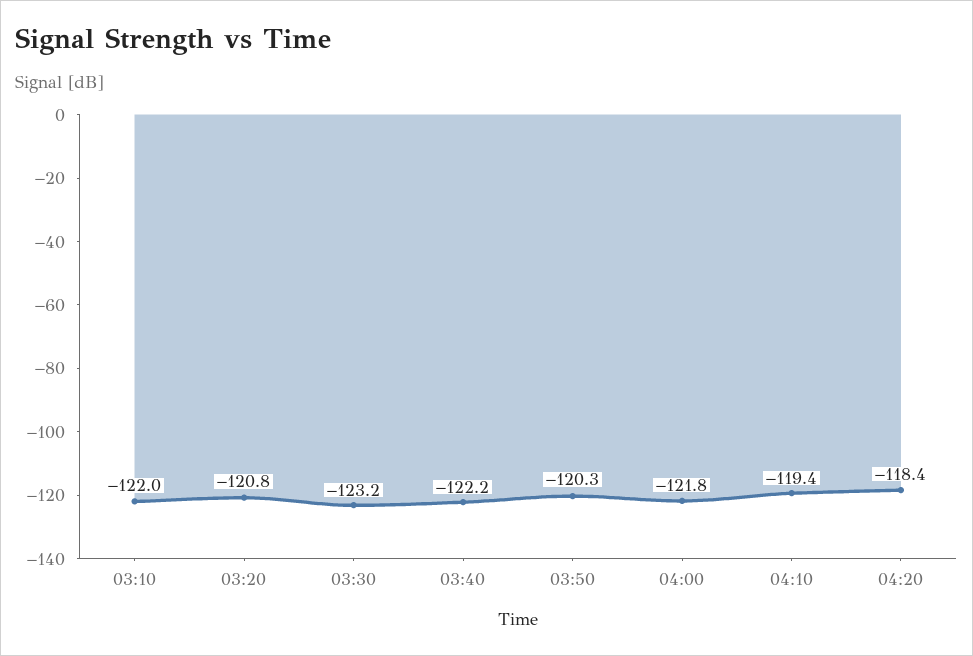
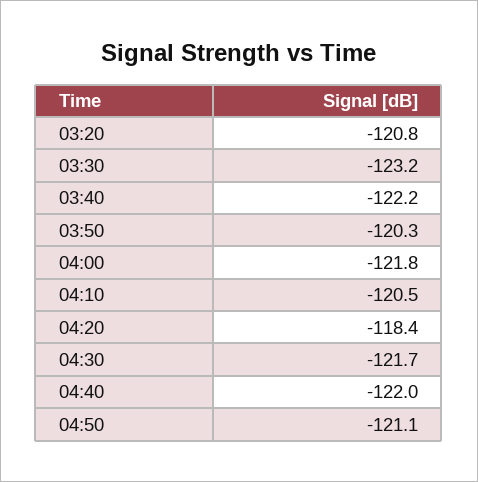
03:10: -122 -> none
04:10: -119.4 -> -120.5
04:30: none -> -121.7
04:40: none -> -122
04:50: none -> -121.1

